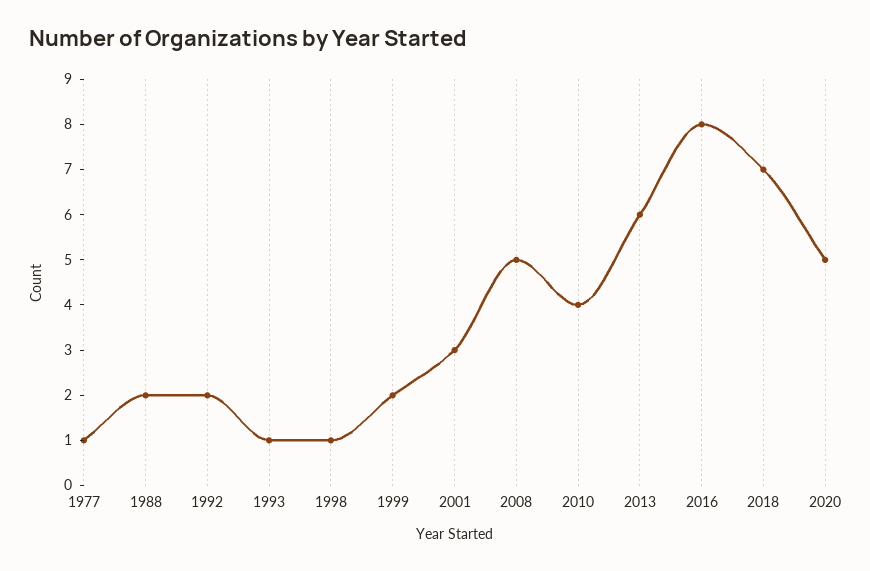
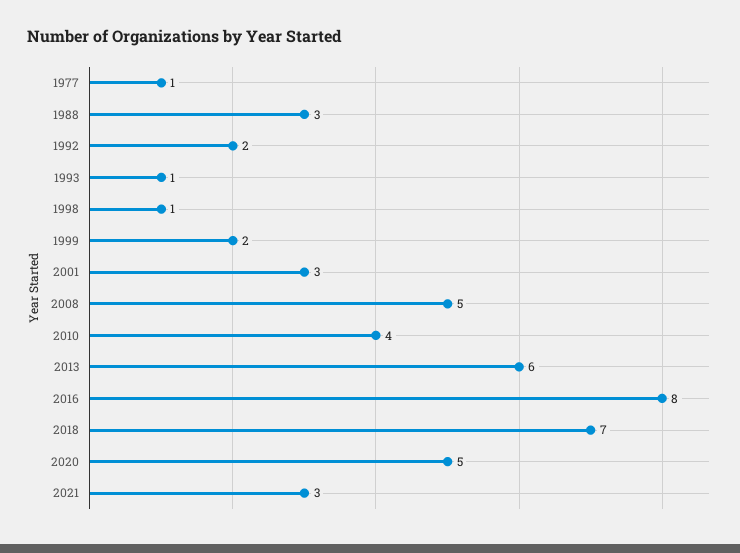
1988: 2 -> 3
2021: none -> 3

